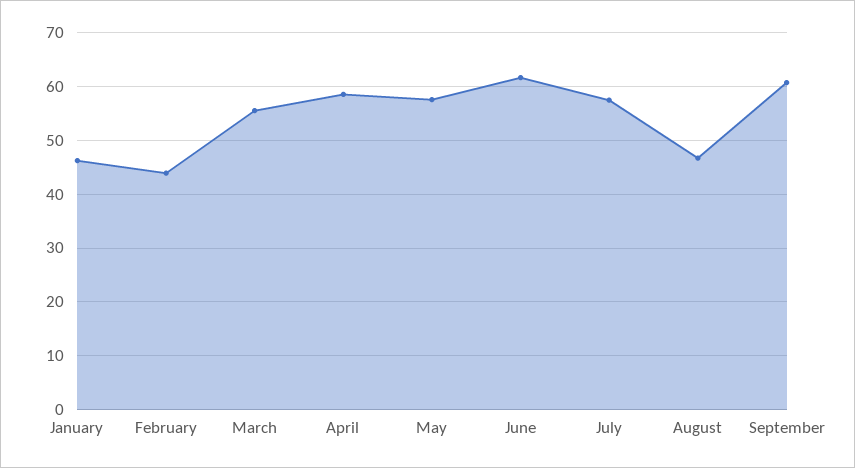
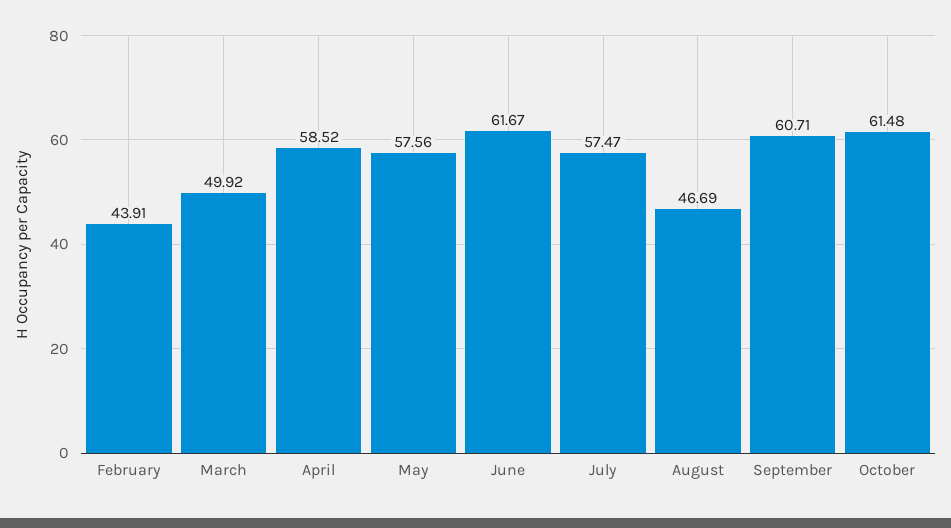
January: 46 -> none
March: 56 -> 49.92
October: none -> 61.48

